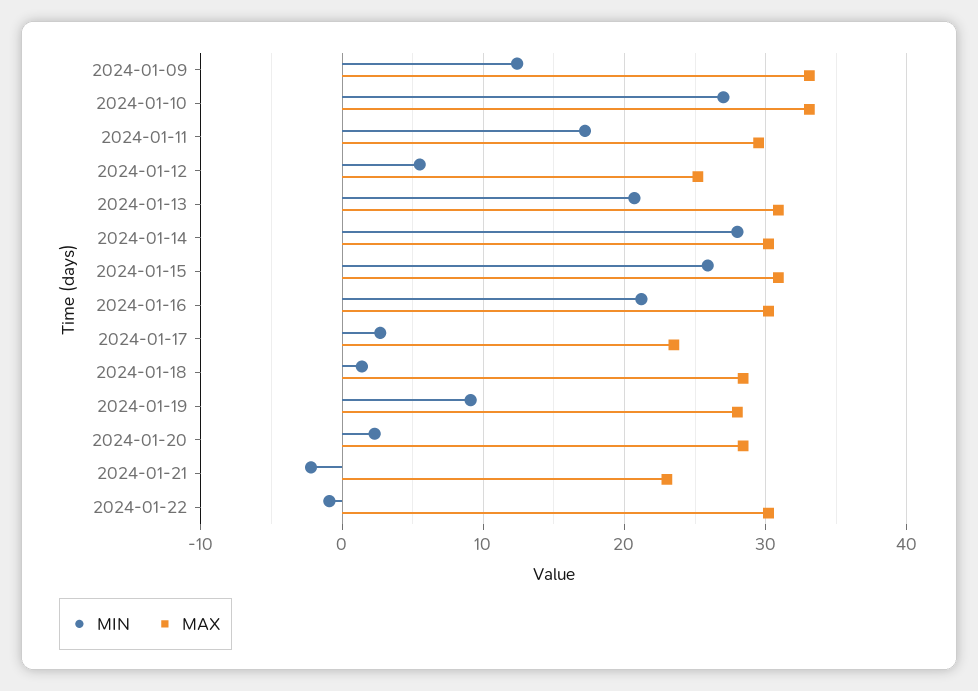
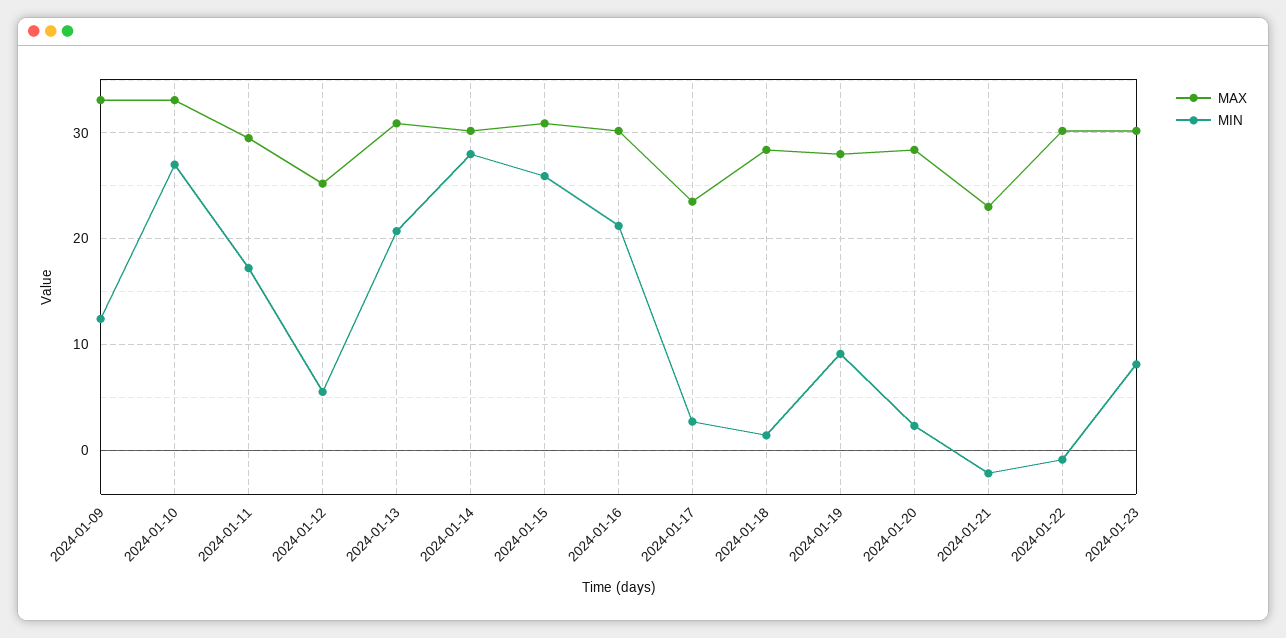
MAX, 2024-01-23: none -> 30
MIN, 2024-01-23: none -> 8

